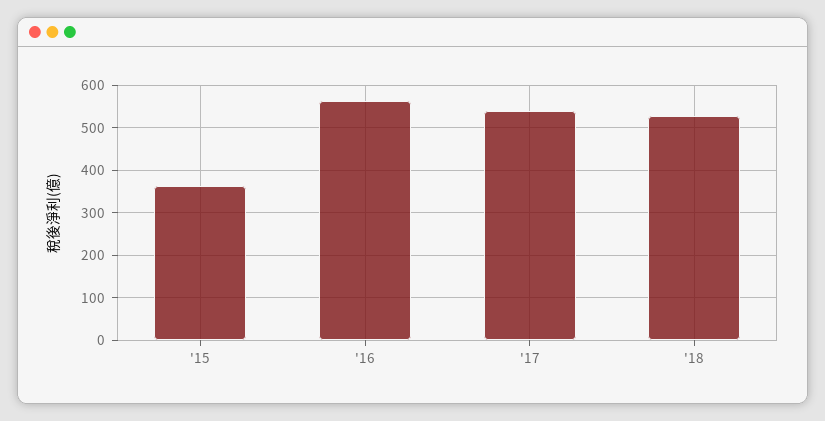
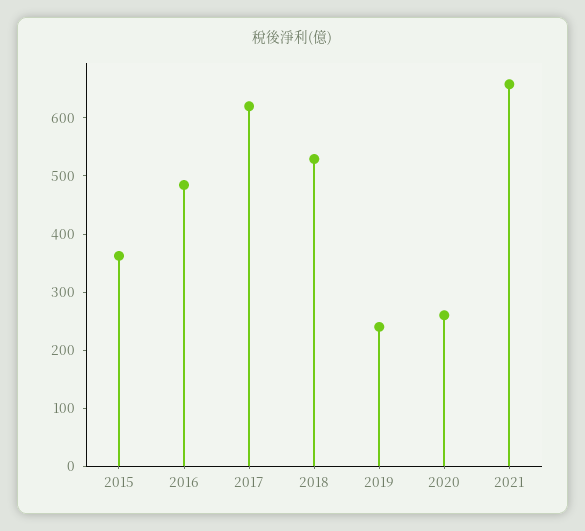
'16: 560 -> 480
'17: 540 -> 620
2019: none -> 240
2020: none -> 260
2021: none -> 660

